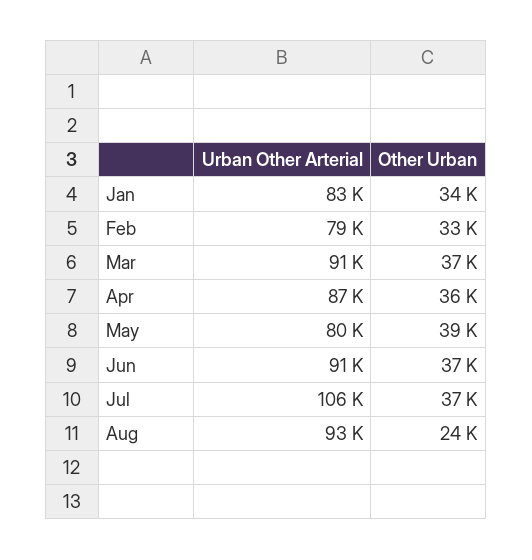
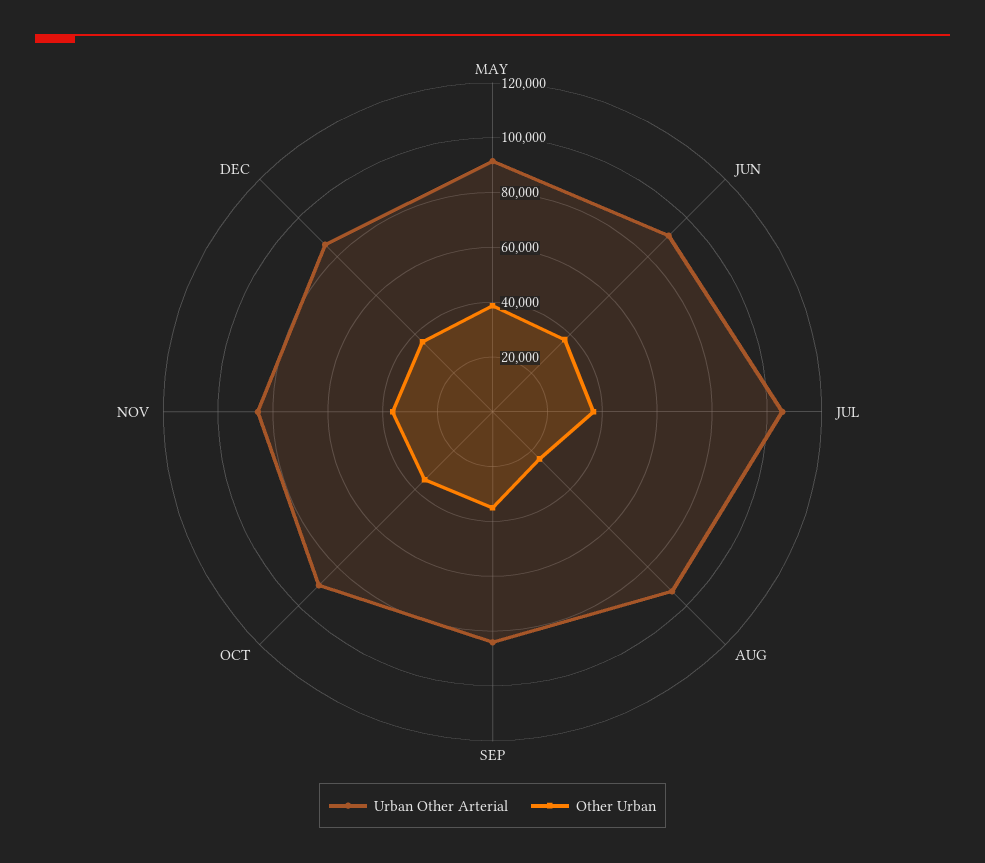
Urban Other Arterial, Jan: 83000 -> none
Other Urban, Jan: 34000 -> none
Urban Other Arterial, Feb: 79000 -> none
Other Urban, Feb: 33000 -> none
Urban Other Arterial, Mar: 91000 -> none
Other Urban, Mar: 37000 -> none
Urban Other Arterial, Apr: 87000 -> none
Other Urban, Apr: 36000 -> none
Urban Other Arterial, May: 80000 -> 90000
Urban Other Arterial, SEP: none -> 85000
Other Urban, SEP: none -> 35000
Urban Other Arterial, OCT: none -> 90000
Other Urban, OCT: none -> 35000
Urban Other Arterial, NOV: none -> 85000
Other Urban, NOV: none -> 35000
Urban Other Arterial, DEC: none -> 85000
Other Urban, DEC: none -> 35000

